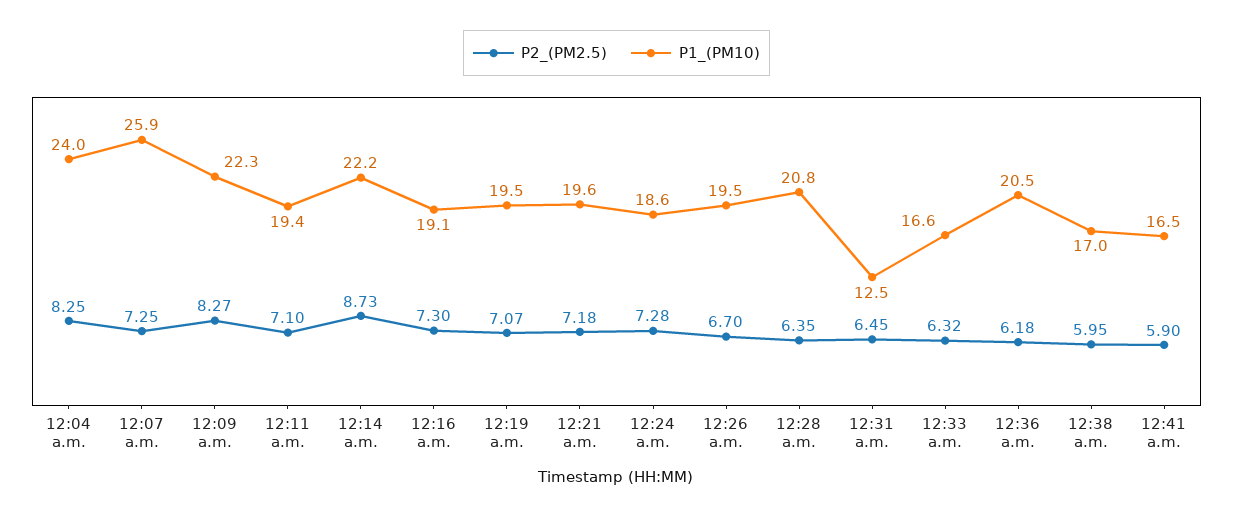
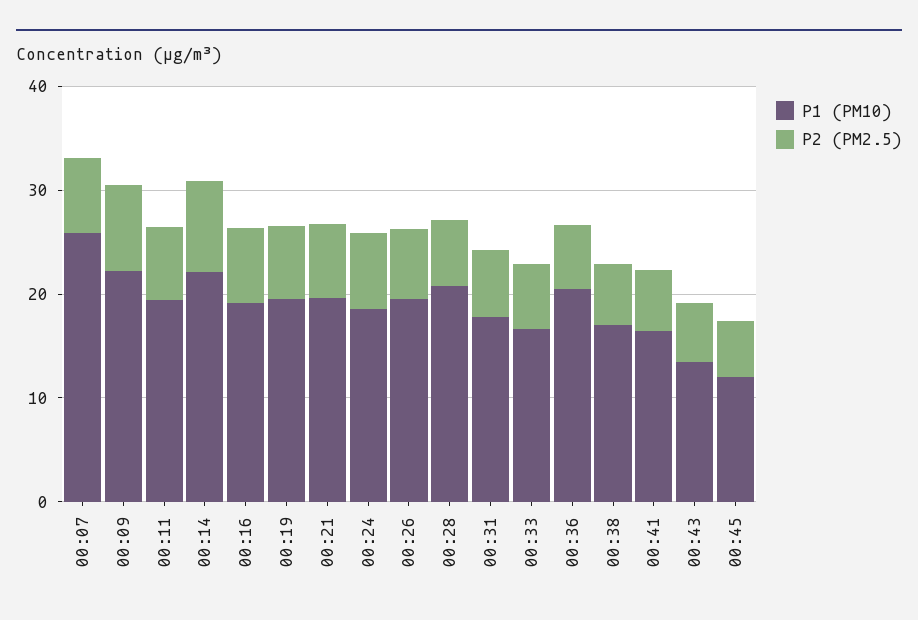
P2_(PM2.5), 12:04 a.m.: 8.25 -> none
P1_(PM10), 12:04 a.m.: 24 -> none
P1_(PM10), 12:31 a.m.: 12.5 -> 18
P1_(PM10), 00:43: none -> 14
P2_(PM2.5), 00:43: none -> 6
P1_(PM10), 00:45: none -> 12
P2_(PM2.5), 00:45: none -> 6

